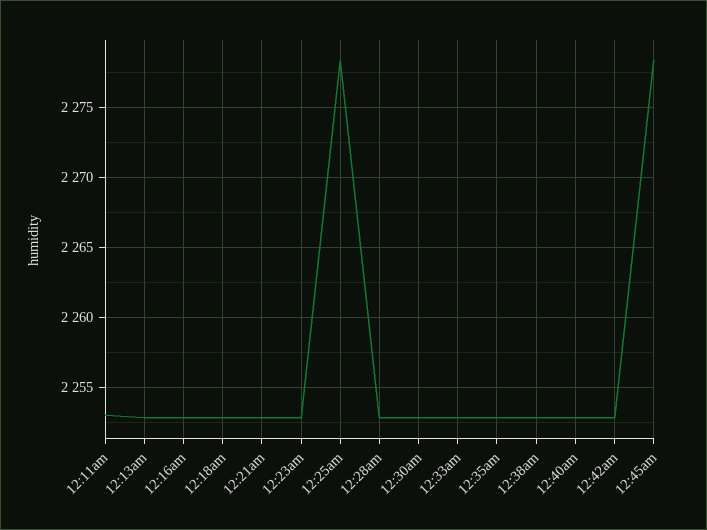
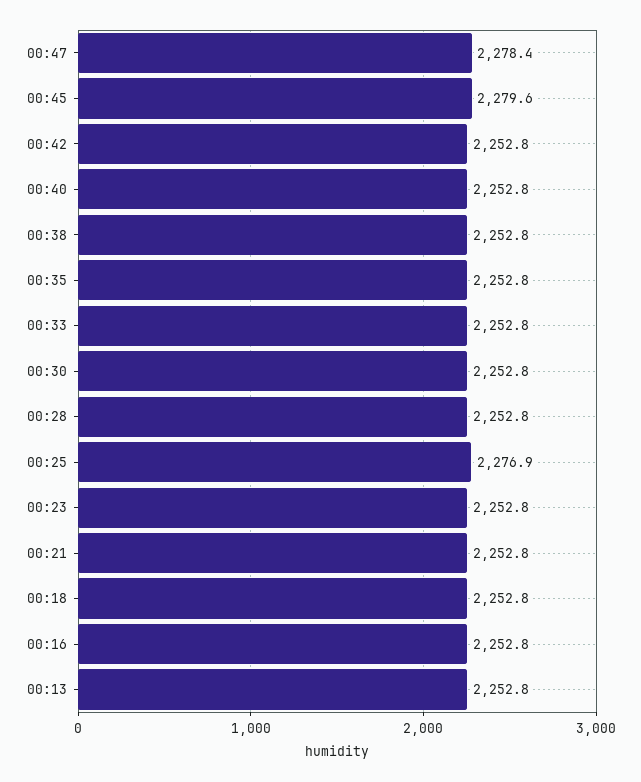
12:11am: 2253 -> none
12:25am: 2278.5 -> 2276.9
12:45am: 2278.5 -> 2279.6
00:47: none -> 2278.4

